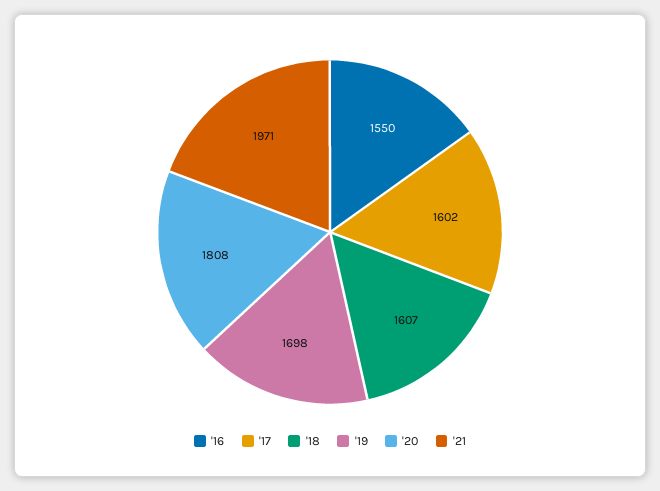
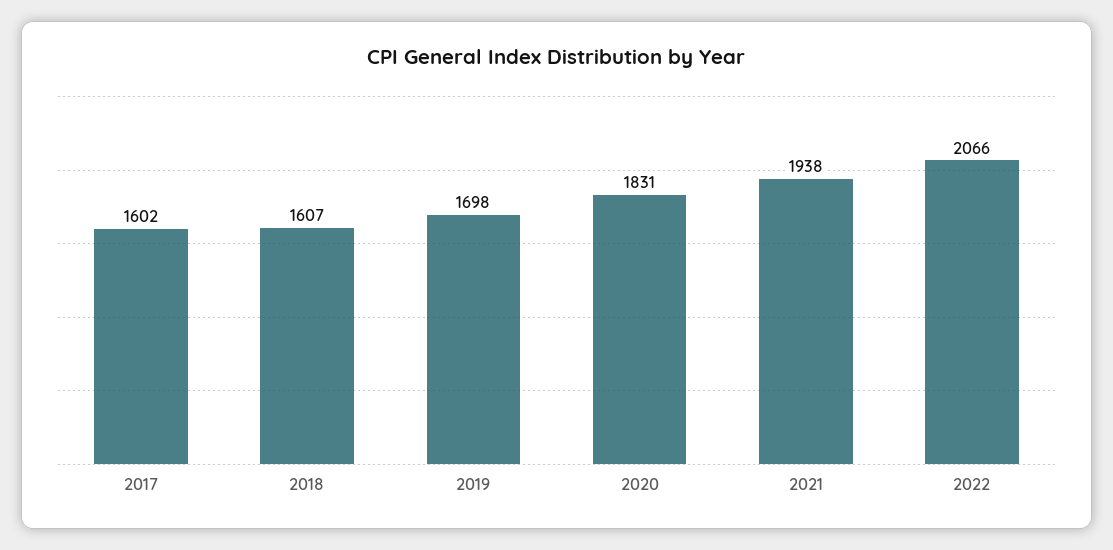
'16: 1550 -> none
'20: 1808 -> 1831
'21: 1971 -> 1938
2022: none -> 2066

